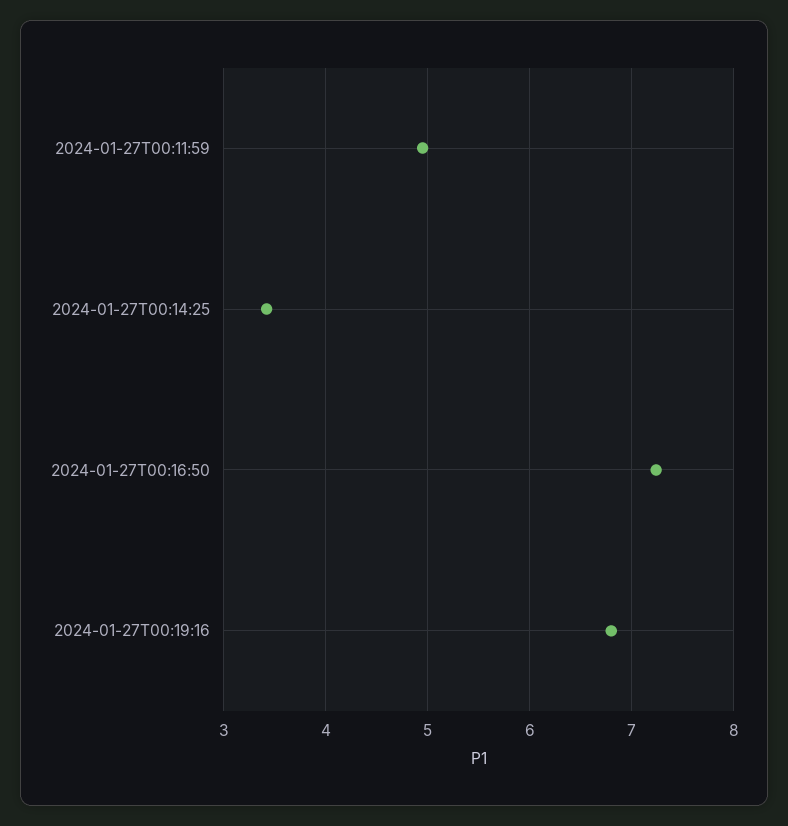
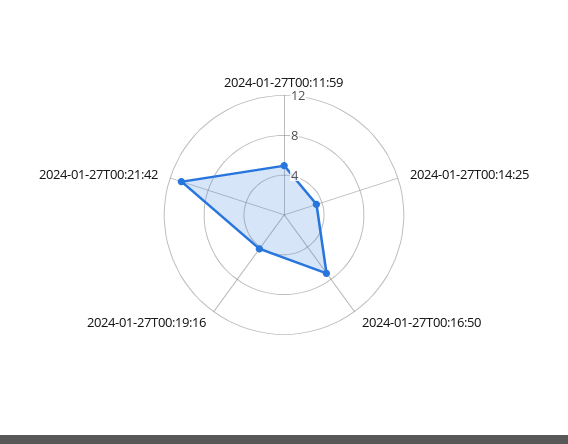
2024-01-27T00:19:16: 6.8 -> 4
2024-01-27T00:21:42: none -> 11

